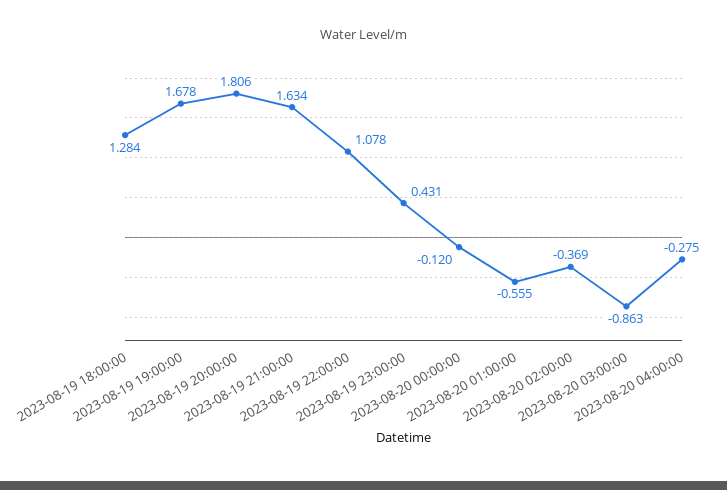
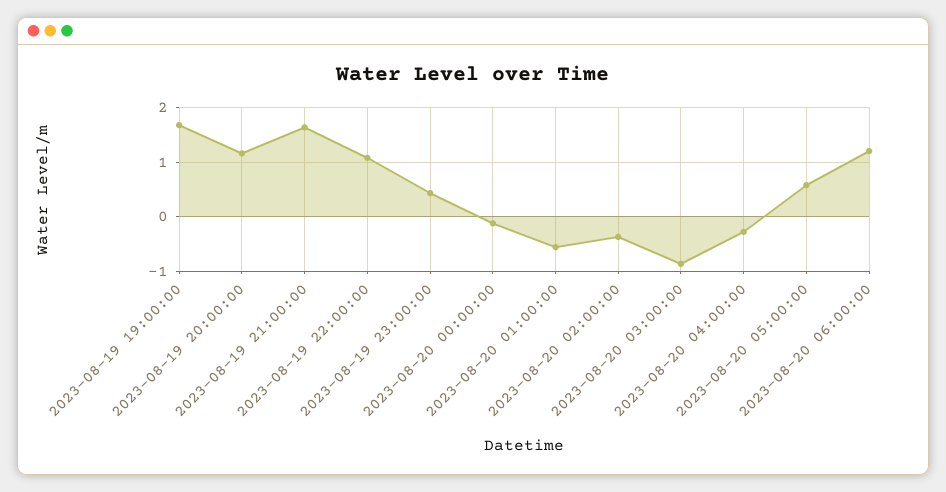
2023-08-19 18:00:00: 1.284 -> none
2023-08-19 20:00:00: 1.806 -> 1.2
2023-08-20 05:00:00: none -> 0.6
2023-08-20 06:00:00: none -> 1.2

